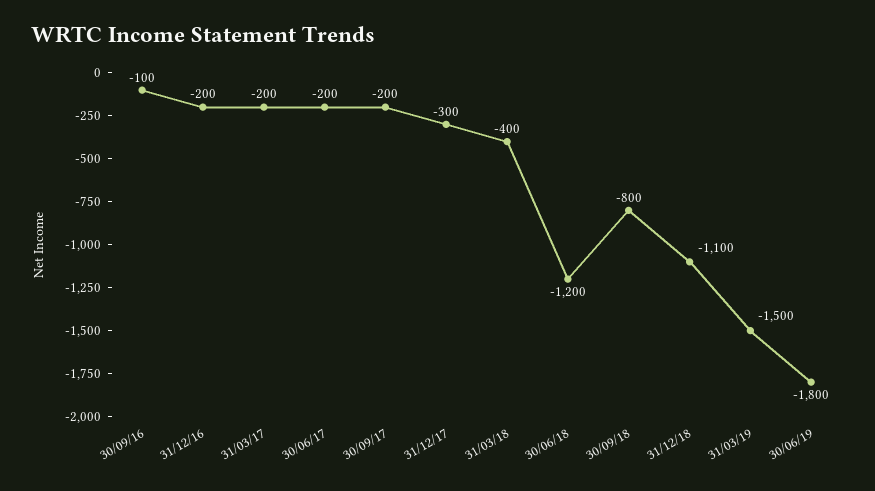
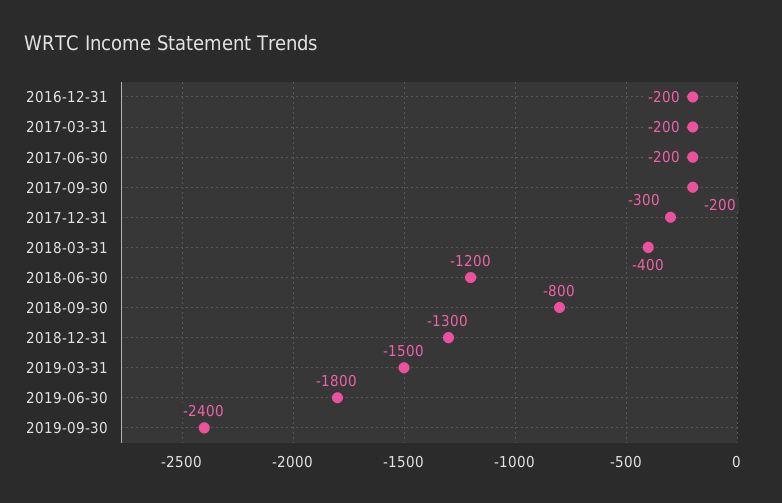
30/09/16: -100 -> none
31/12/18: -1100 -> -1300
2019-09-30: none -> -2400

